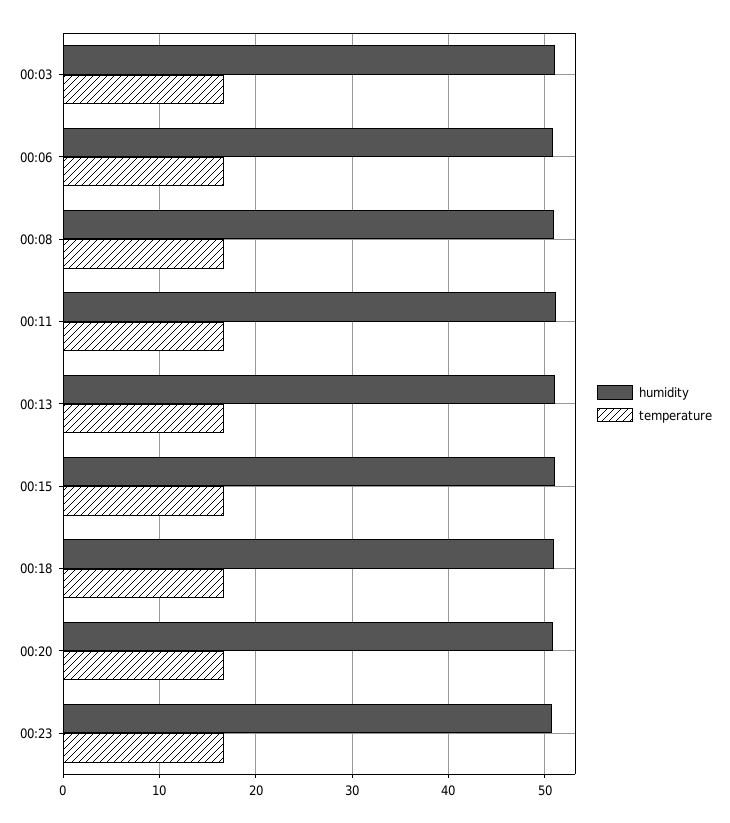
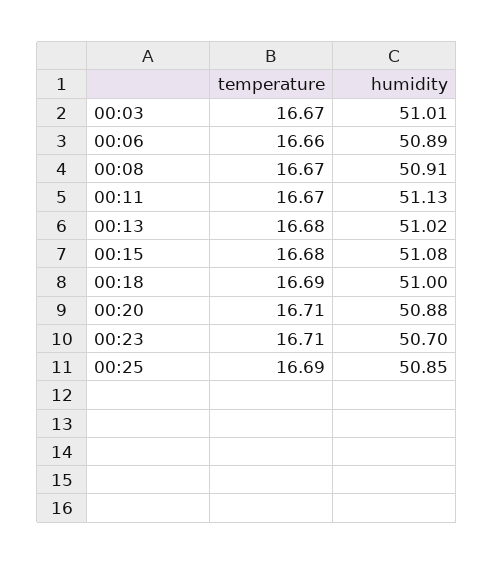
temperature, 00:25: none -> 16.69
humidity, 00:25: none -> 50.85

